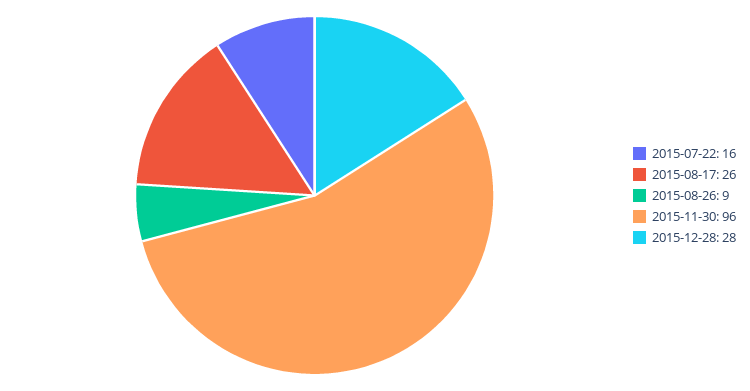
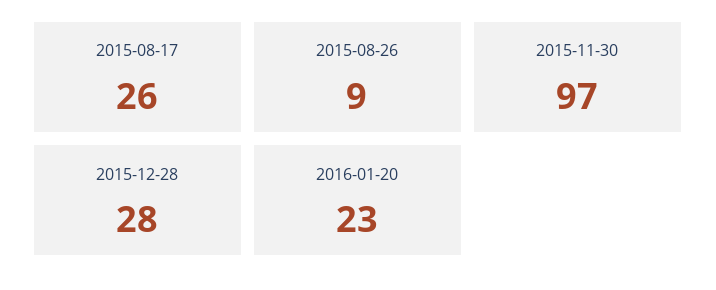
2015-07-22: 16 -> none
2015-11-30: 96 -> 97
2016-01-20: none -> 23

